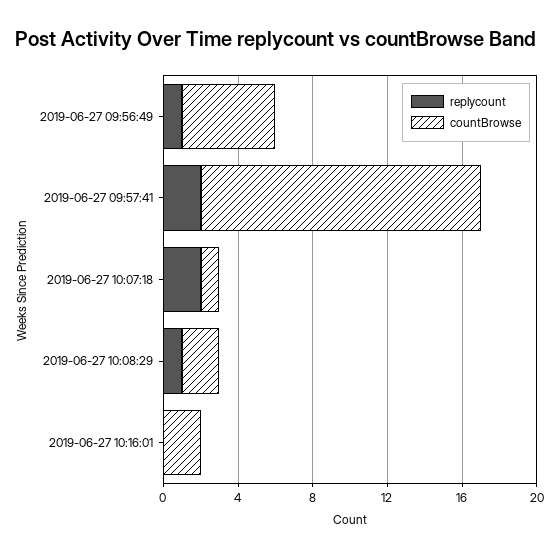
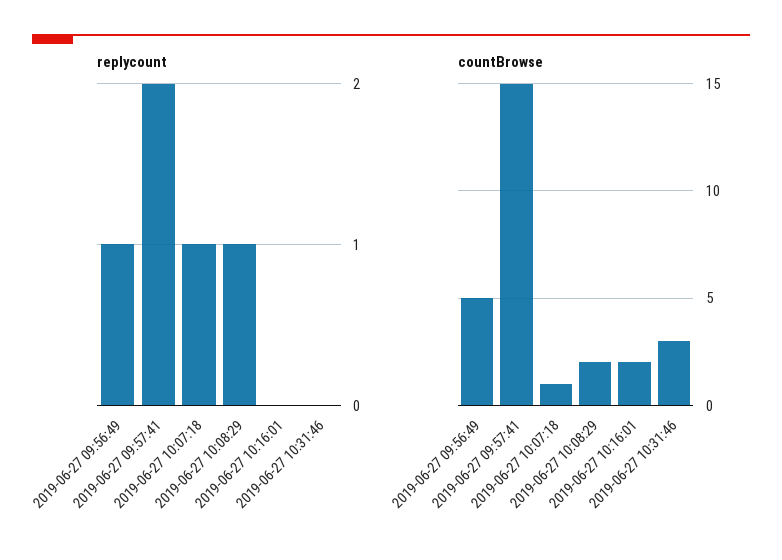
replycount, 2019-06-27 10:07:18: 2 -> 1
replycount, 2019-06-27 10:31:46: none -> 0
countBrowse, 2019-06-27 10:31:46: none -> 3

